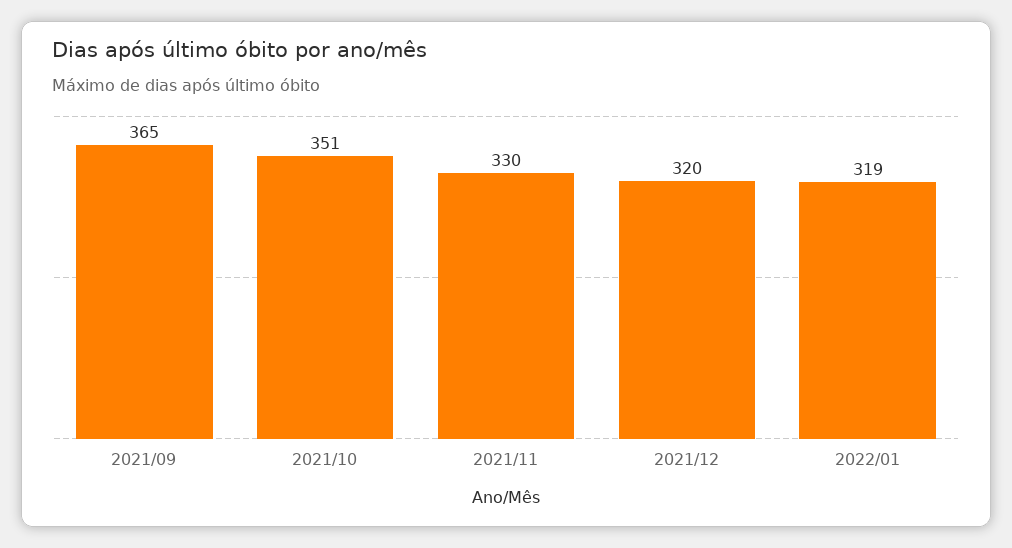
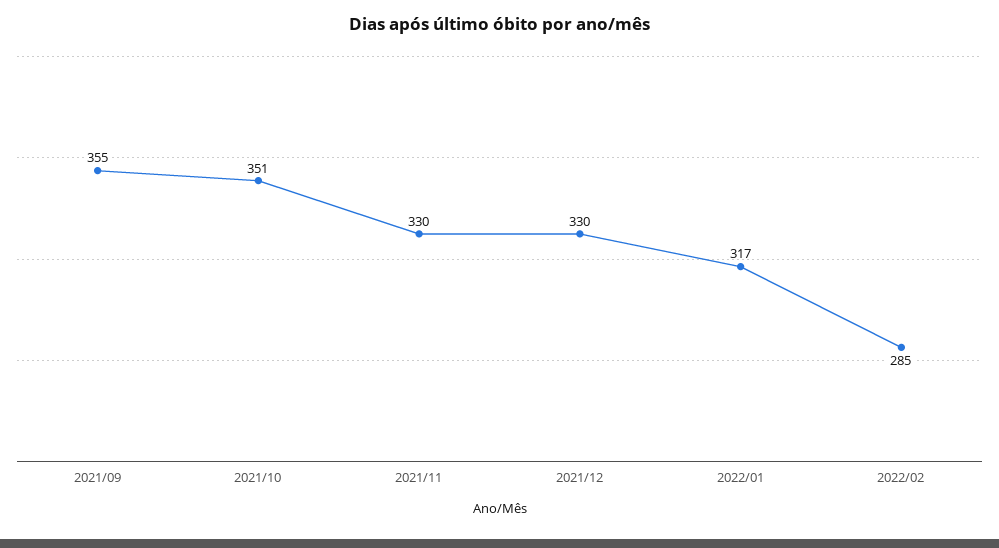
2021/09: 365 -> 355
2021/12: 320 -> 330
2022/01: 319 -> 317
2022/02: none -> 285

